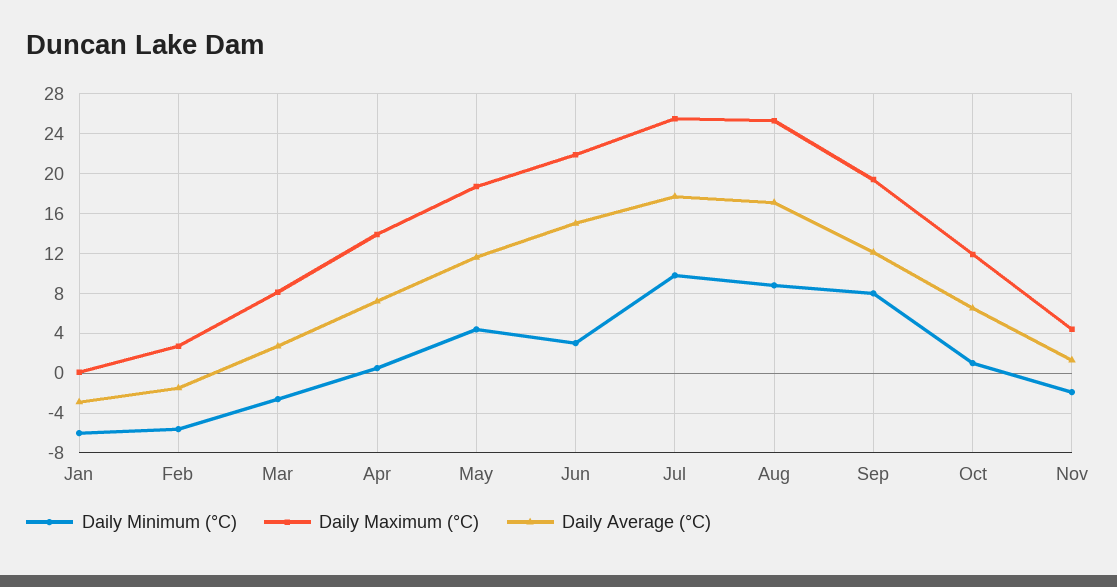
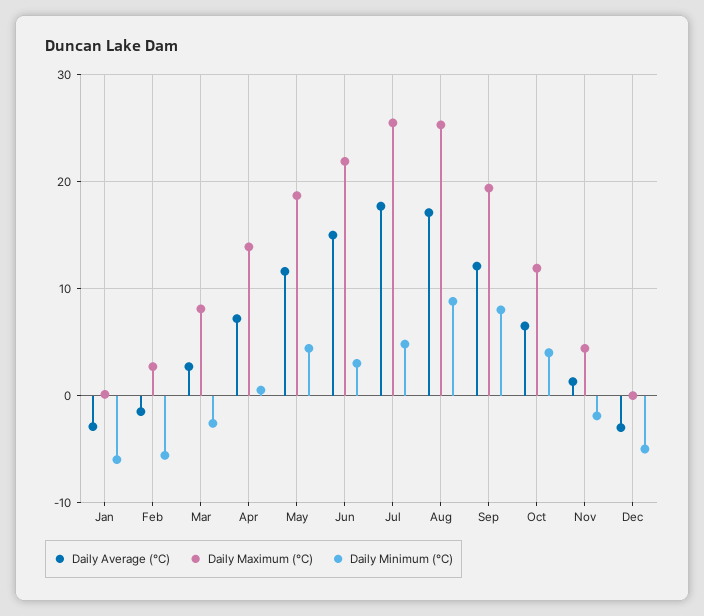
Daily Minimum (°C), Jul: 10 -> 5
Daily Minimum (°C), Oct: 1 -> 4
Daily Average (°C), Dec: none -> -3
Daily Maximum (°C), Dec: none -> 0
Daily Minimum (°C), Dec: none -> -5

